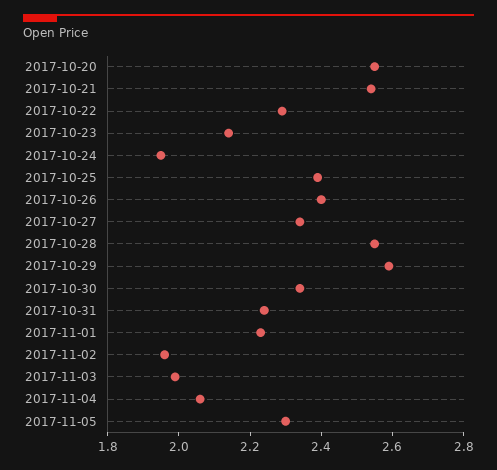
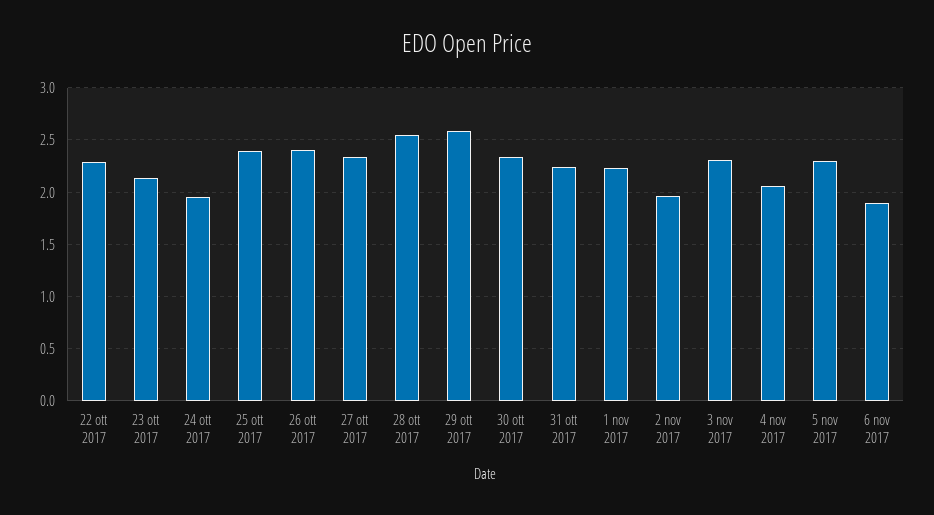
2017-10-20: 2.55 -> none
2017-10-21: 2.55 -> none
2017-11-03: 2 -> 2.3
6 nov 2017: none -> 1.9

